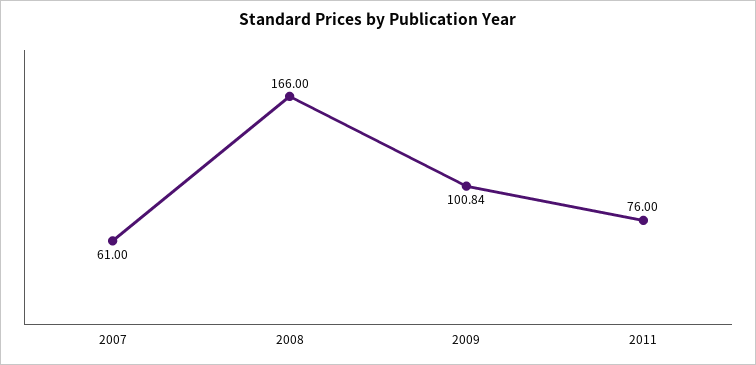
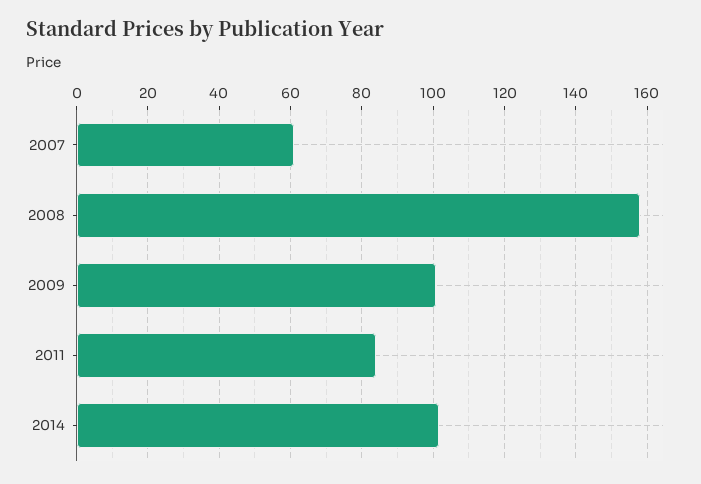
2008: 166 -> 158
2011: 76 -> 84
2014: none -> 102

